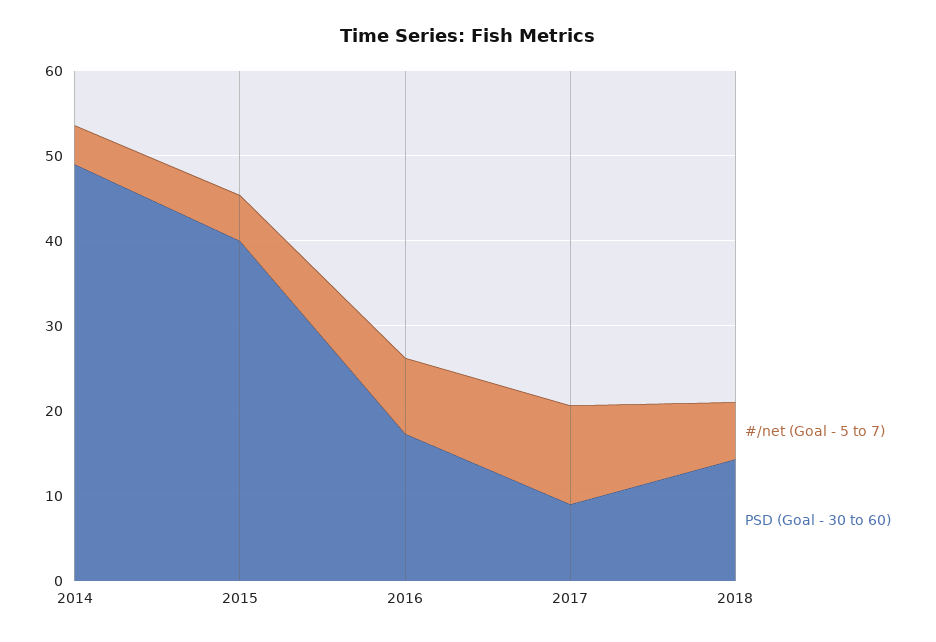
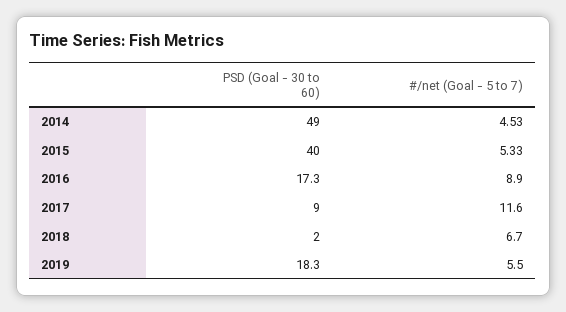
PSD (Goal - 30 to 60), 2018: 14 -> 2
PSD (Goal - 30 to 60), 2019: none -> 18.3
#/net (Goal - 5 to 7), 2019: none -> 5.5

